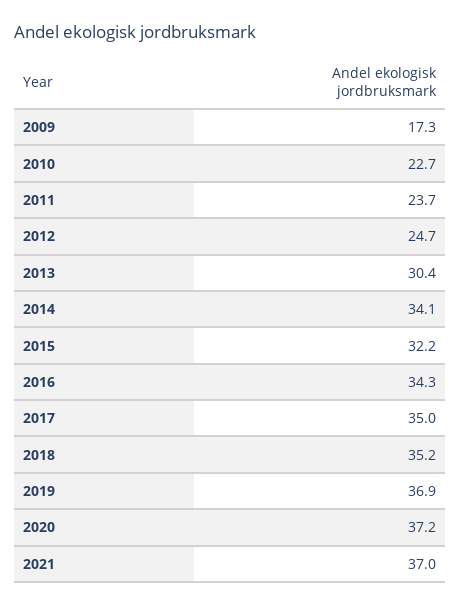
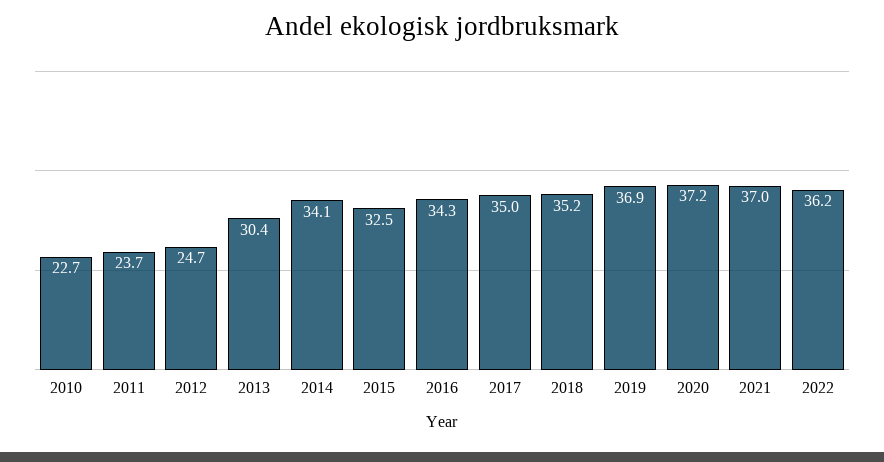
2009: 17.3 -> none
2015: 32.2 -> 32.5
2022: none -> 36.2

